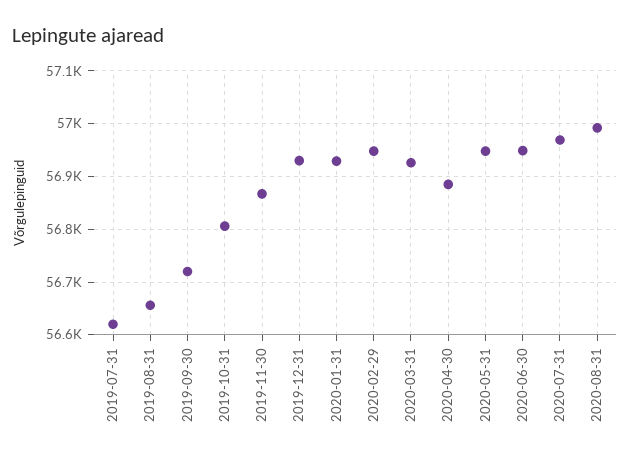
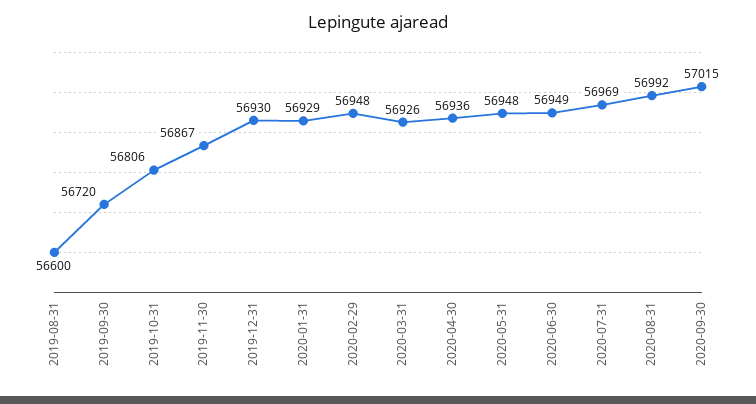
2019-07-31: 56620 -> none
2019-08-31: 56660 -> 56600
2020-04-30: 56880 -> 56936
2020-09-30: none -> 57015

